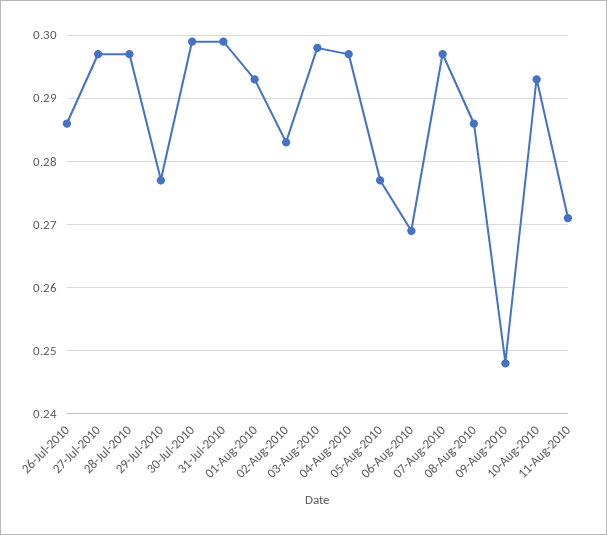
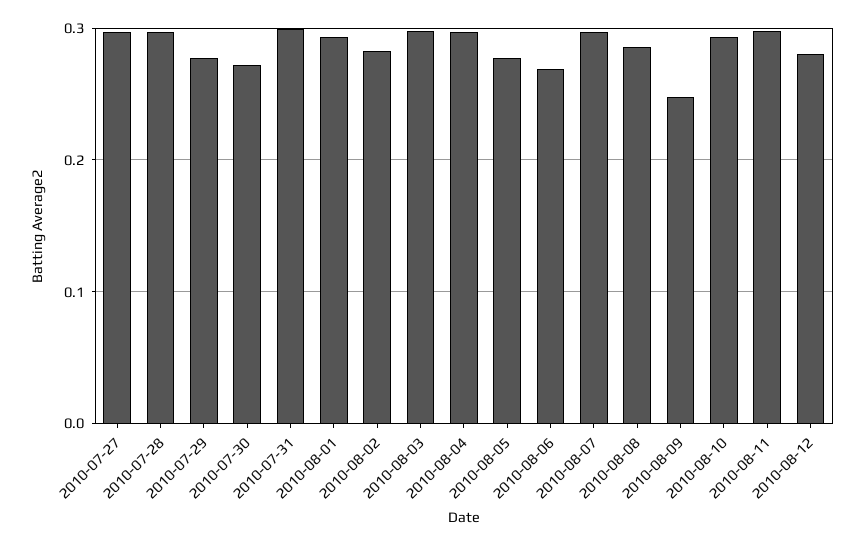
26-Jul-2010: 0.286 -> none
30-Jul-2010: 0.299 -> 0.27
11-Aug-2010: 0.271 -> 0.3
2010-08-12: none -> 0.28

